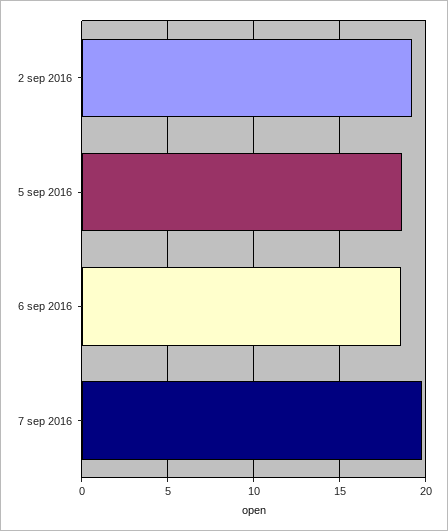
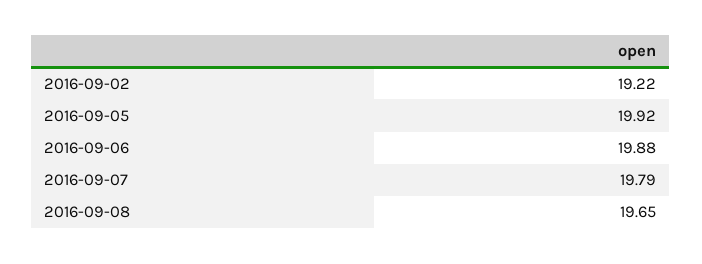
5 sep 2016: 18.5 -> 19.92
6 sep 2016: 18.5 -> 19.88
2016-09-08: none -> 19.65

